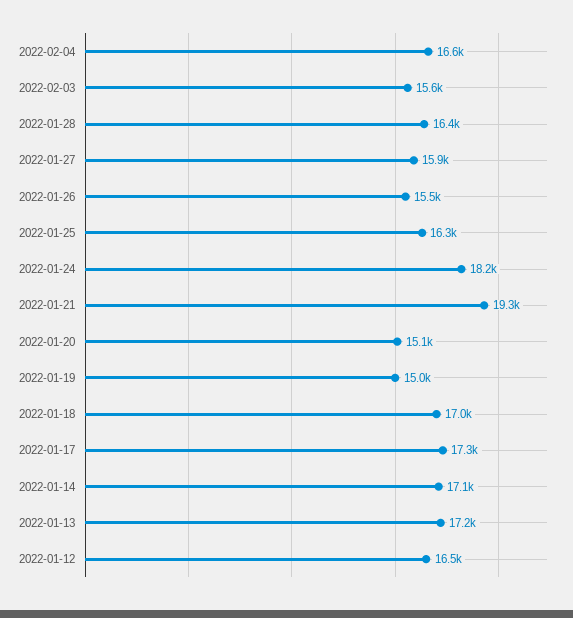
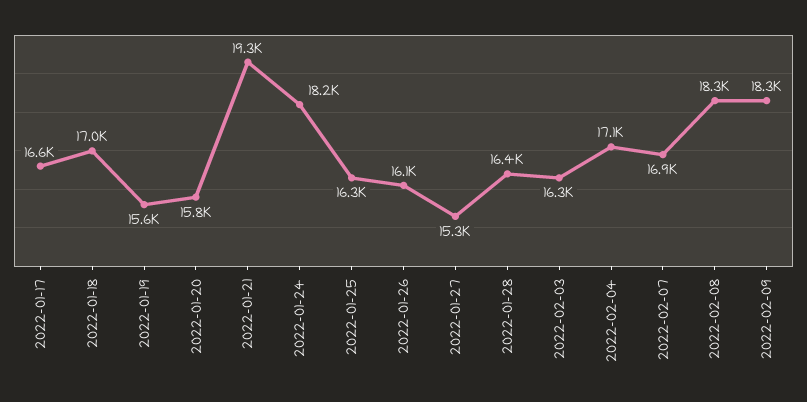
2022-02-04: 16600 -> 17100
2022-02-03: 15600 -> 16300
2022-01-27: 15900 -> 15300
2022-01-26: 15500 -> 16100
2022-01-20: 15100 -> 15800
2022-01-19: 15000 -> 15600
2022-01-17: 17300 -> 16600
2022-01-14: 17100 -> none
2022-01-13: 17200 -> none
2022-01-12: 16500 -> none
2022-02-07: none -> 16900
2022-02-08: none -> 18300
2022-02-09: none -> 18300

